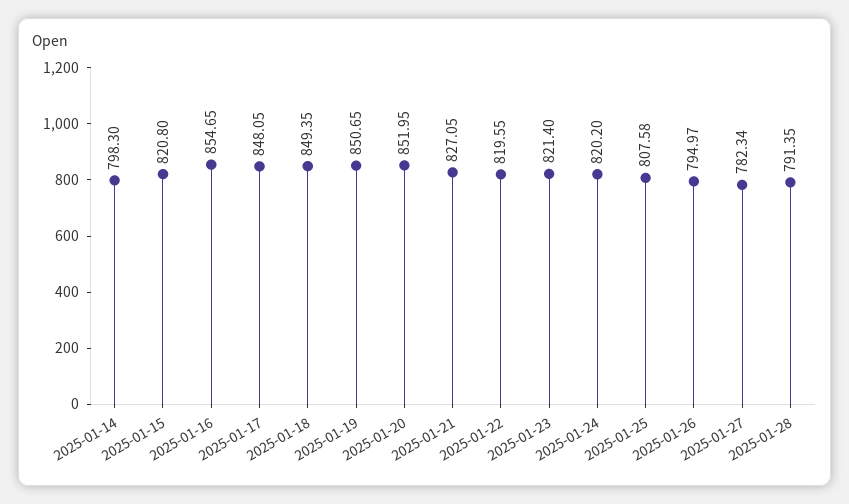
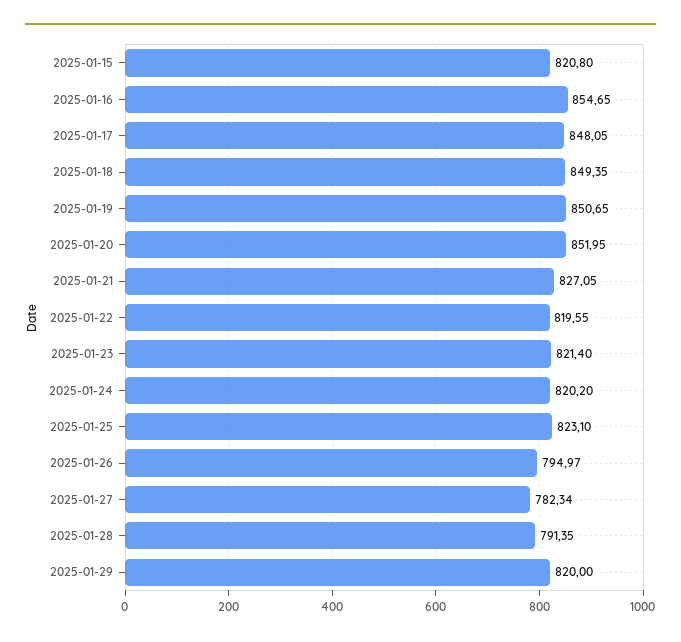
2025-01-14: 798.3 -> none
2025-01-25: 807.58 -> 823.1
2025-01-29: none -> 820

